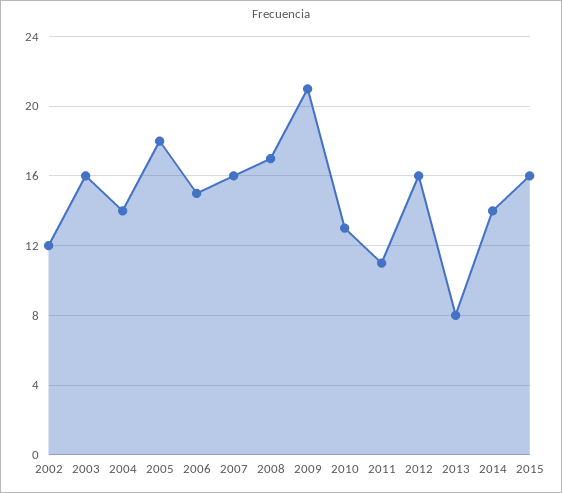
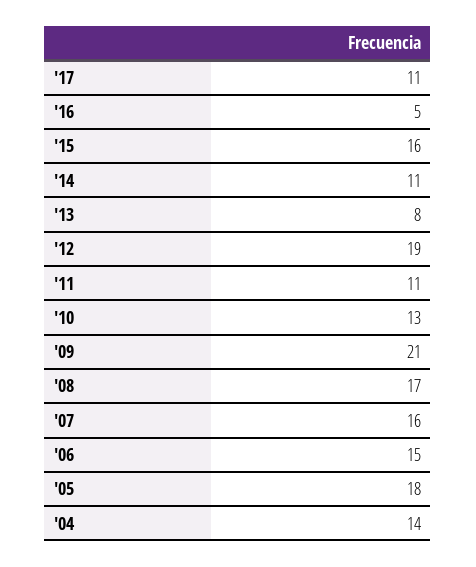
2002: 12 -> none
2003: 16 -> none
2012: 16 -> 19
2014: 14 -> 11
'17: none -> 11
'16: none -> 5

